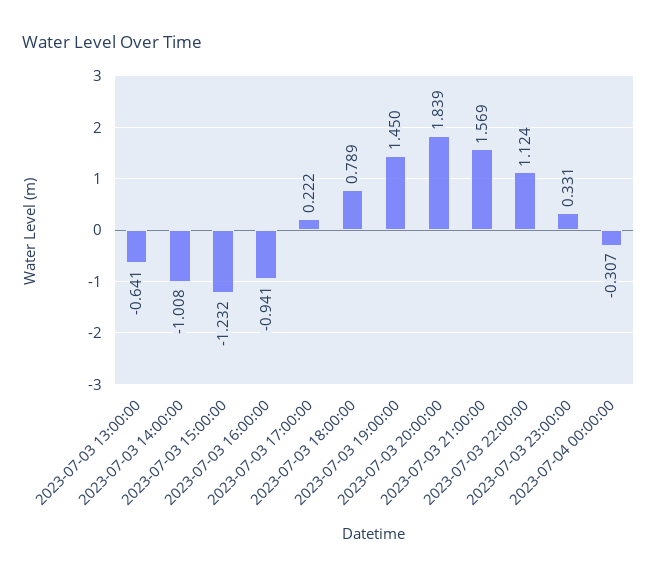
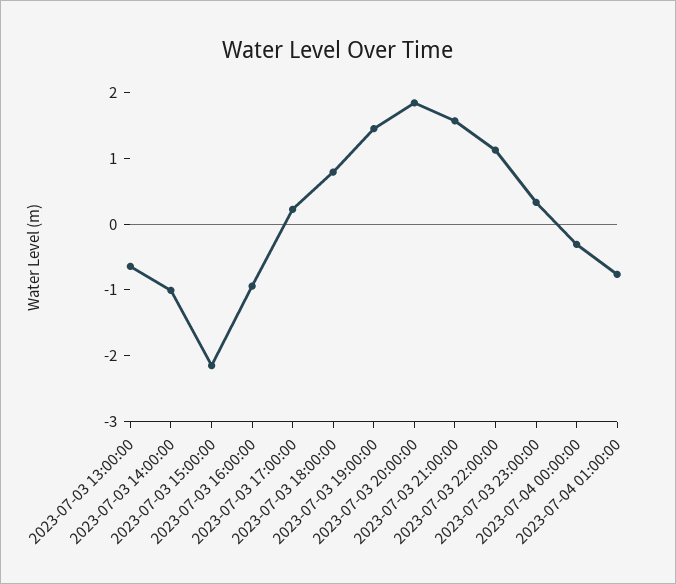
2023-07-03 15:00:00: -1.232 -> -2.2
2023-07-04 01:00:00: none -> -0.8

